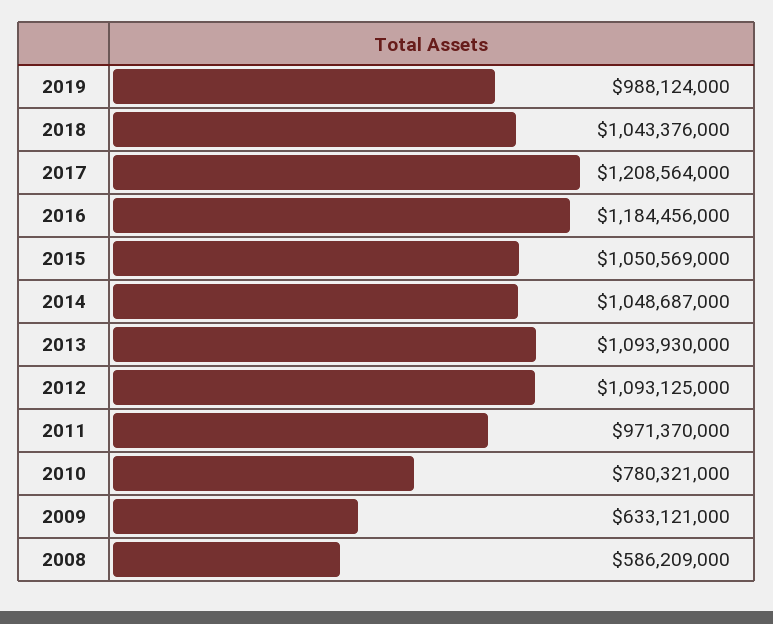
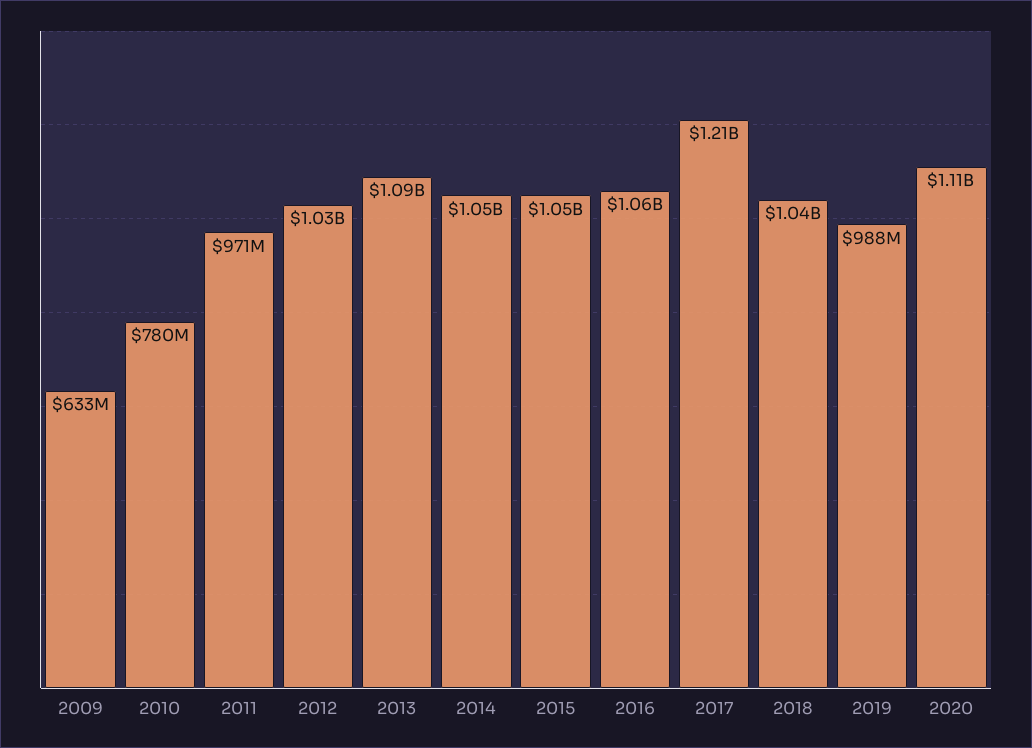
2016: 1184456000 -> 1060000000
2012: 1093125000 -> 1030000000
2008: 586209000 -> none
2020: none -> 1110000000

